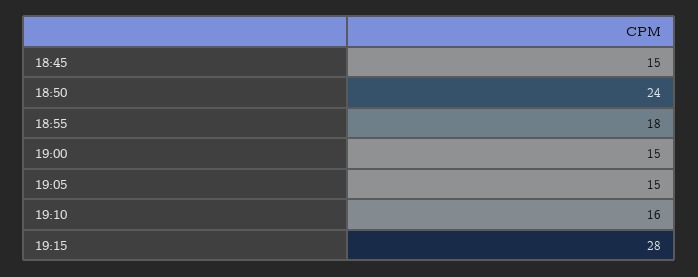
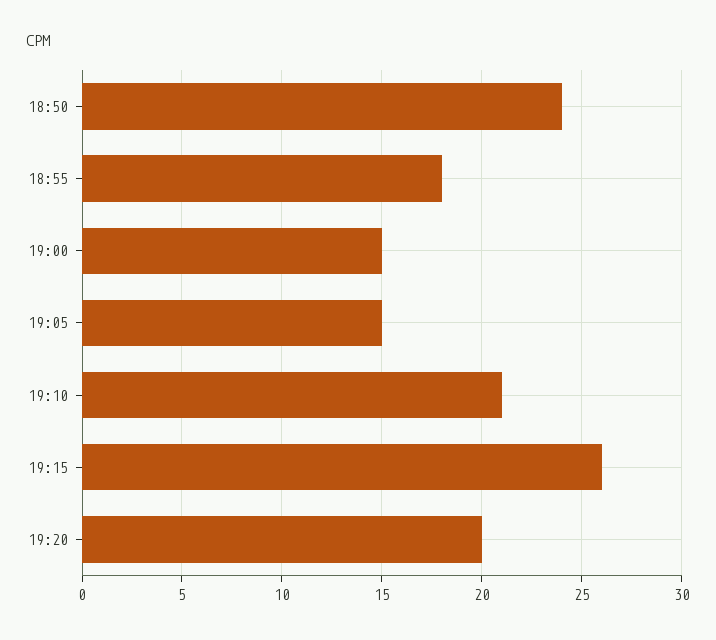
18:45: 15 -> none
19:10: 16 -> 21
19:15: 28 -> 26
19:20: none -> 20

